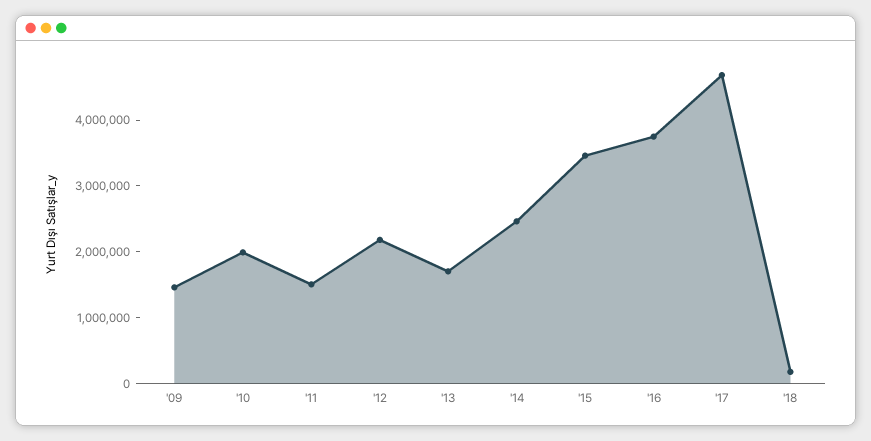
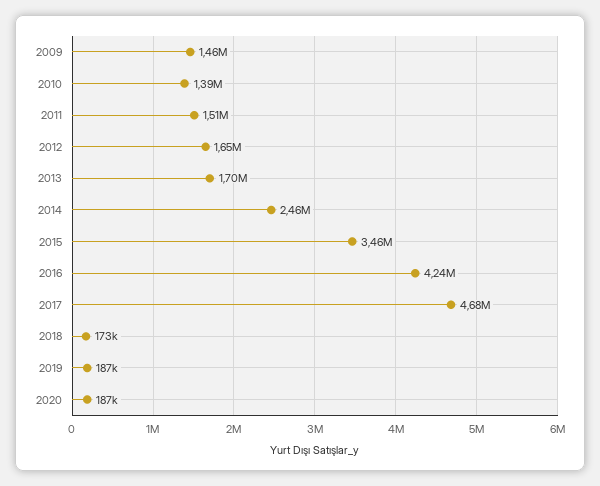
'10: 2000000 -> 1390000
'12: 2200000 -> 1650000
'16: 3800000 -> 4240000
2019: none -> 187000
2020: none -> 187000

